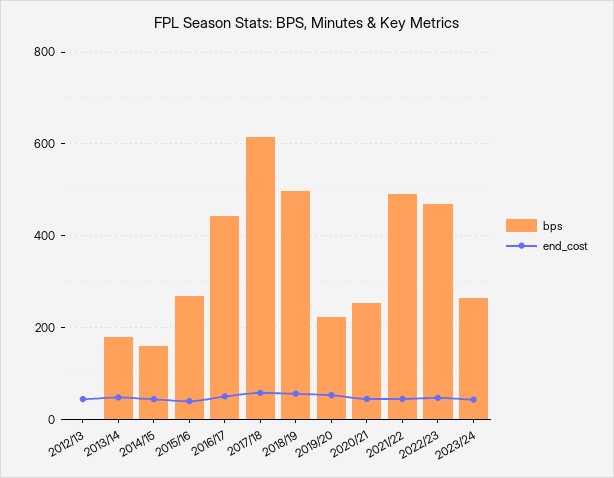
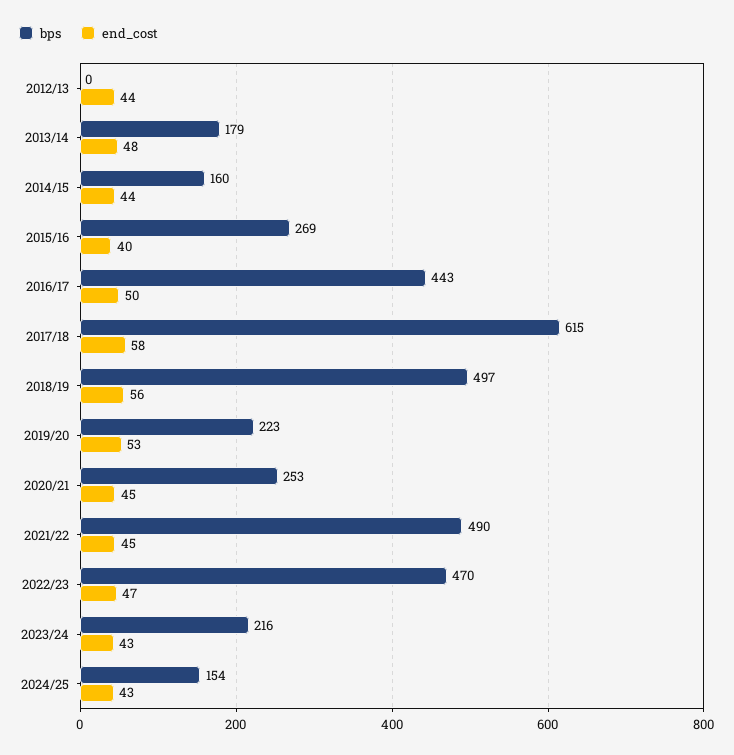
bps, 2023/24: 260 -> 216
bps, 2024/25: none -> 154
end_cost, 2024/25: none -> 43

